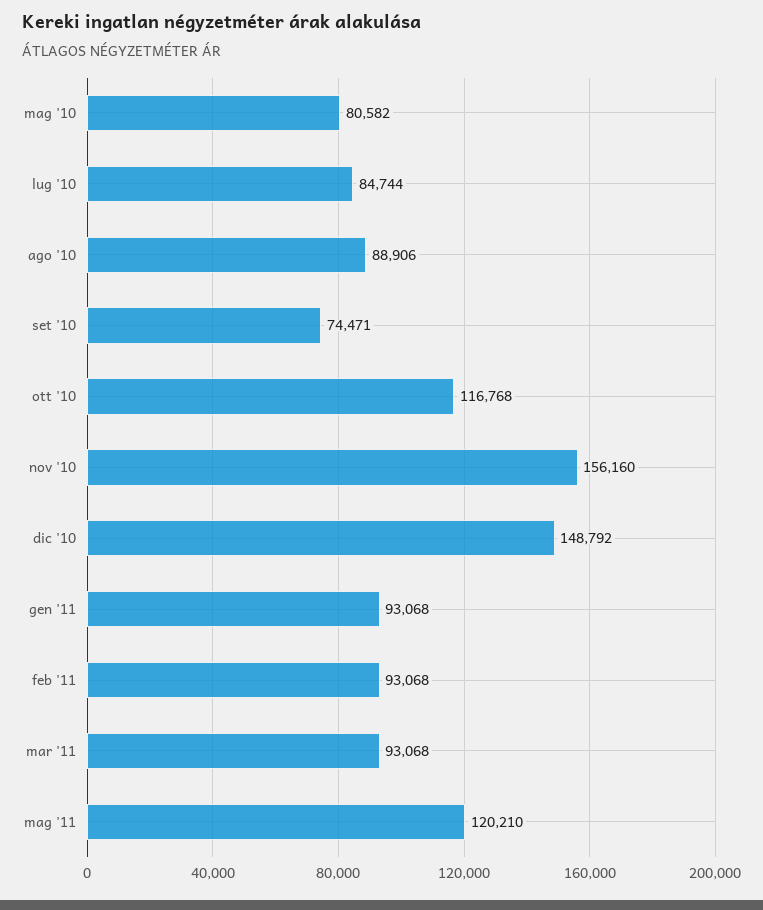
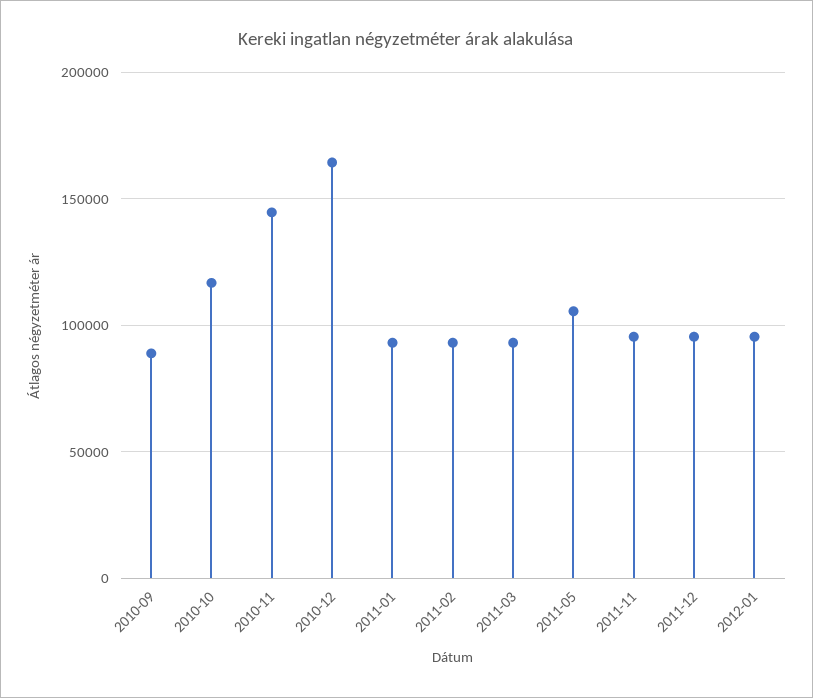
mag '10: 80582 -> none
lug '10: 84744 -> none
ago '10: 88906 -> none
set '10: 74471 -> 90000
nov '10: 156160 -> 145000
dic '10: 148792 -> 165000
mag '11: 120210 -> 105000
2011-11: none -> 95000
2011-12: none -> 95000
2012-01: none -> 95000

